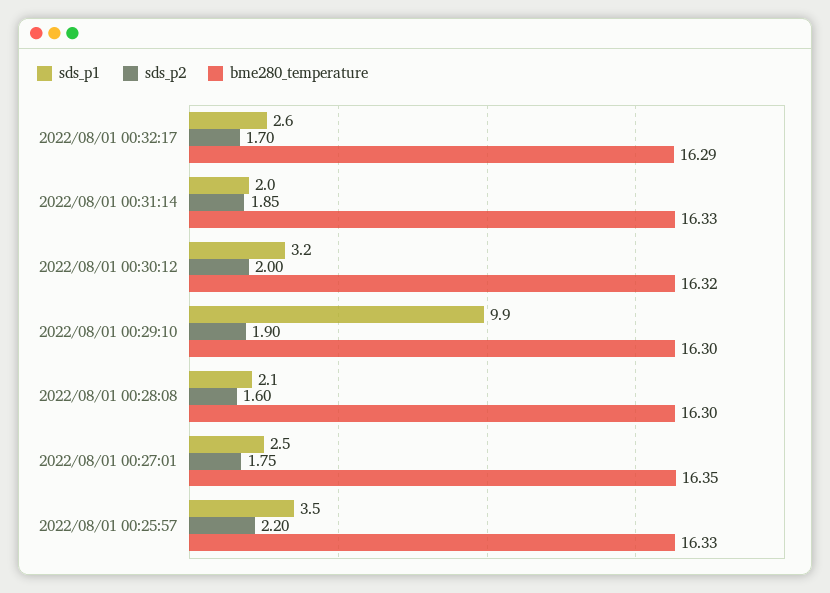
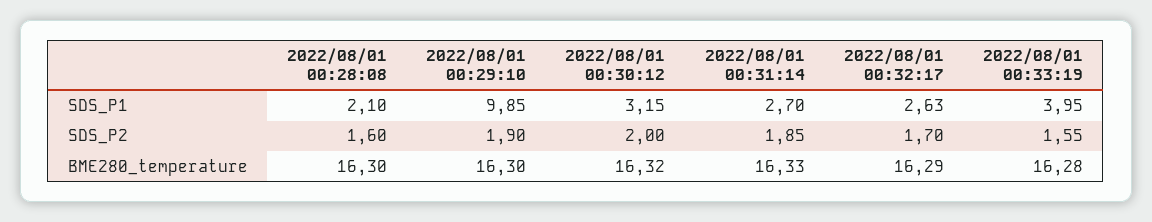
sds_p1, 2022/08/01 00:31:14: 2 -> 2.7
sds_p1, 2022/08/01 00:27:01: 2.5 -> none
sds_p2, 2022/08/01 00:27:01: 1.75 -> none
bme280_temperature, 2022/08/01 00:27:01: 16.35 -> none
sds_p1, 2022/08/01 00:25:57: 3.5 -> none
sds_p2, 2022/08/01 00:25:57: 2.2 -> none
bme280_temperature, 2022/08/01 00:25:57: 16.33 -> none
sds_p1, 2022/08/01 00:33:19: none -> 3.95
sds_p2, 2022/08/01 00:33:19: none -> 1.55
bme280_temperature, 2022/08/01 00:33:19: none -> 16.28

